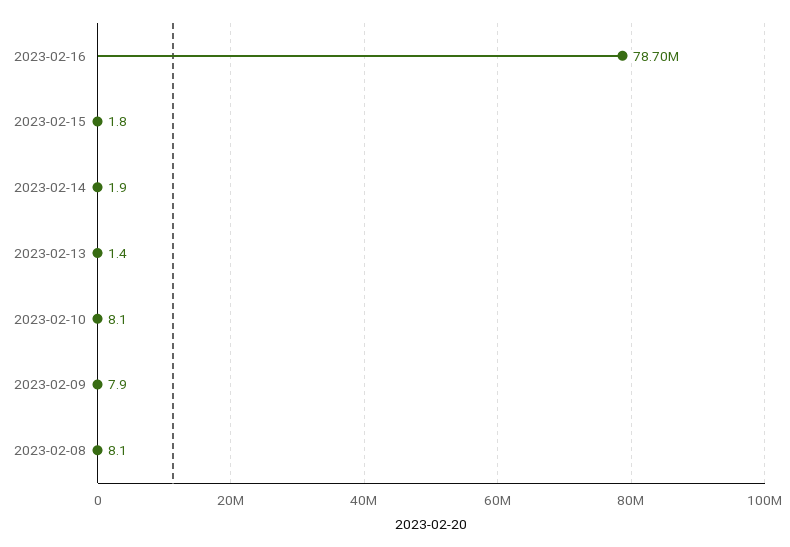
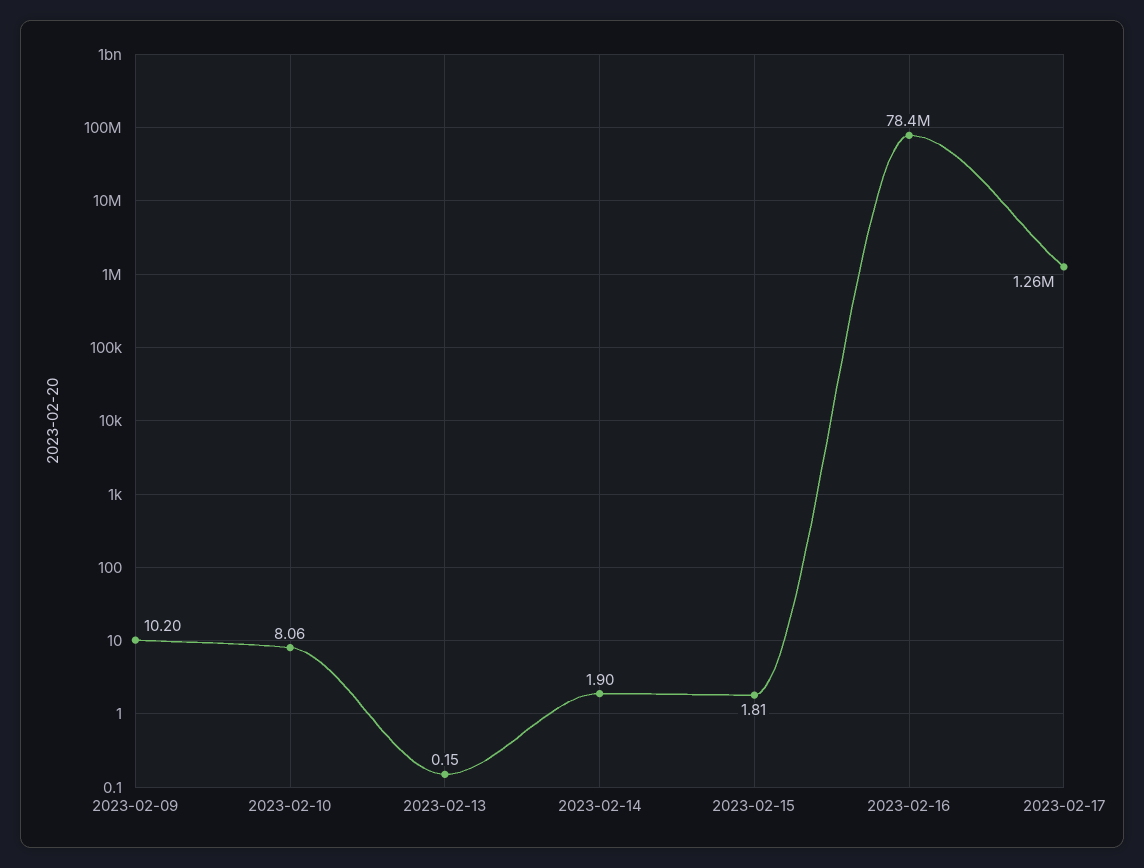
2023-02-16: 78700000 -> 78400000
2023-02-13: 1.4 -> 0.15
2023-02-09: 7.9 -> 10.2
2023-02-08: 8.1 -> none
2023-02-17: none -> 1260000

